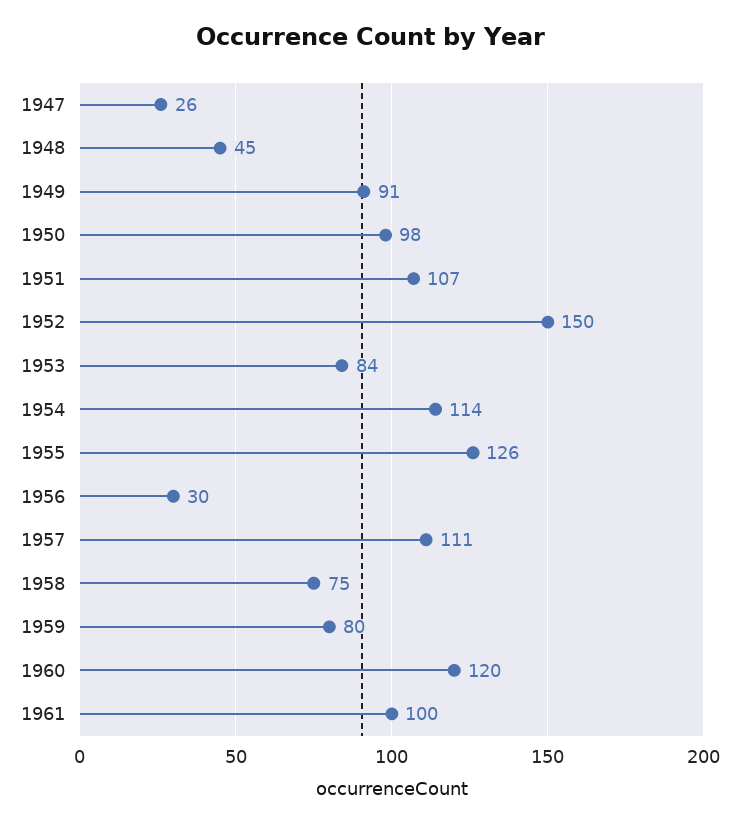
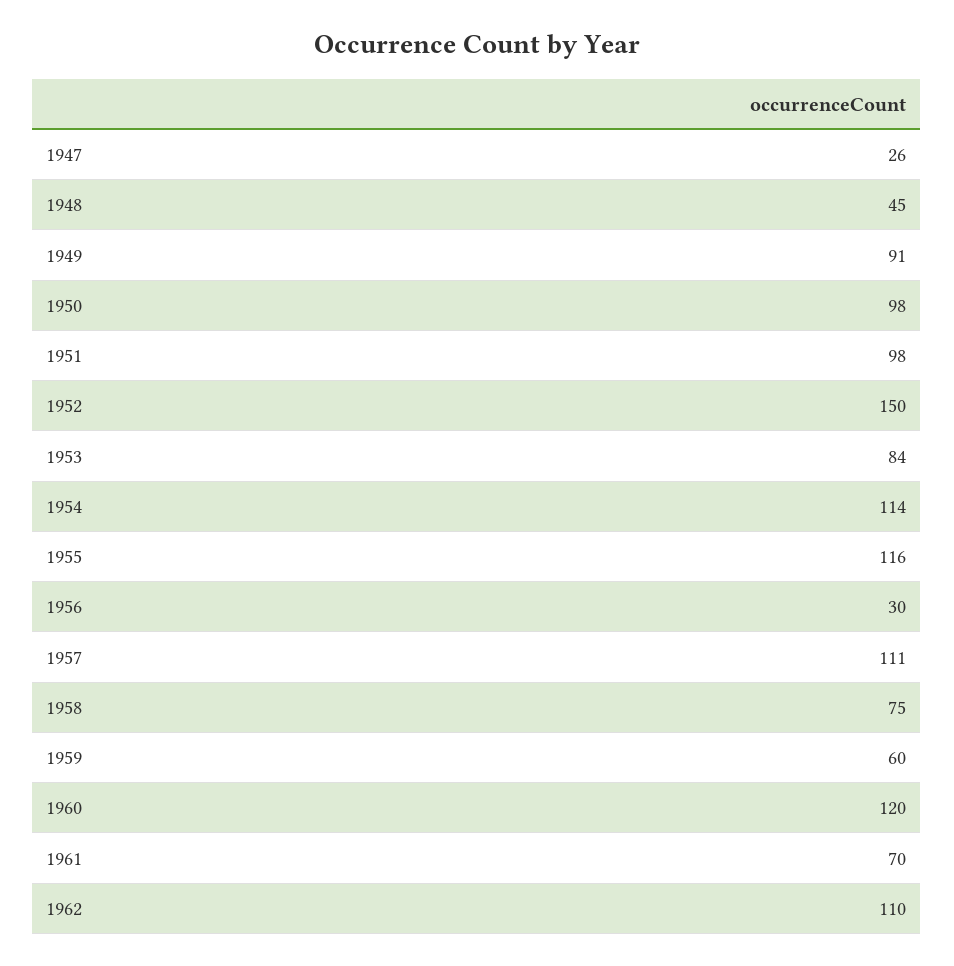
1951: 107 -> 98
1955: 126 -> 116
1959: 80 -> 60
1961: 100 -> 70
1962: none -> 110

